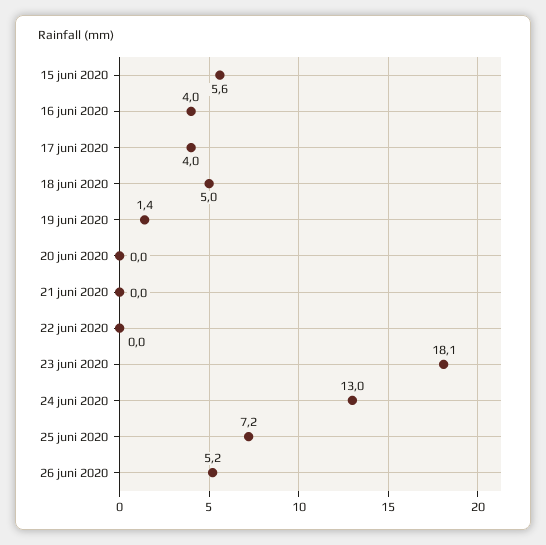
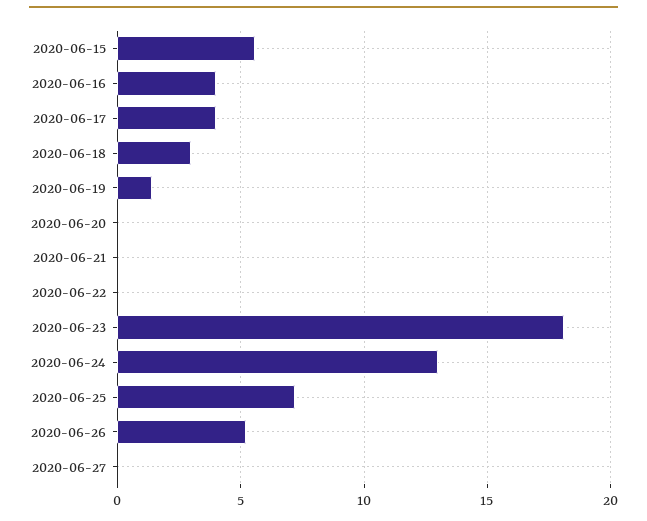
18 juni 2020: 5 -> 3
2020-06-27: none -> 0

